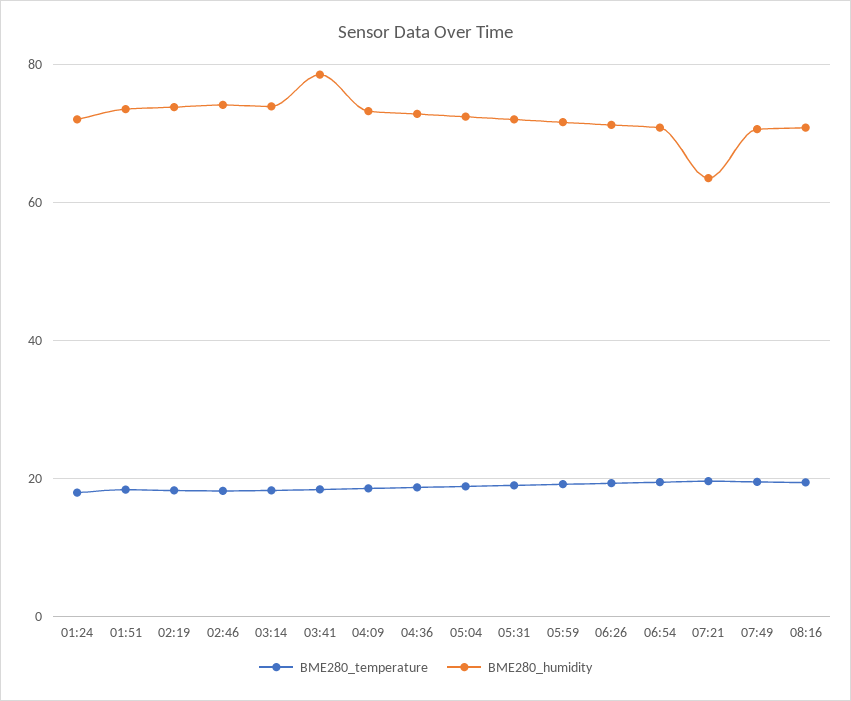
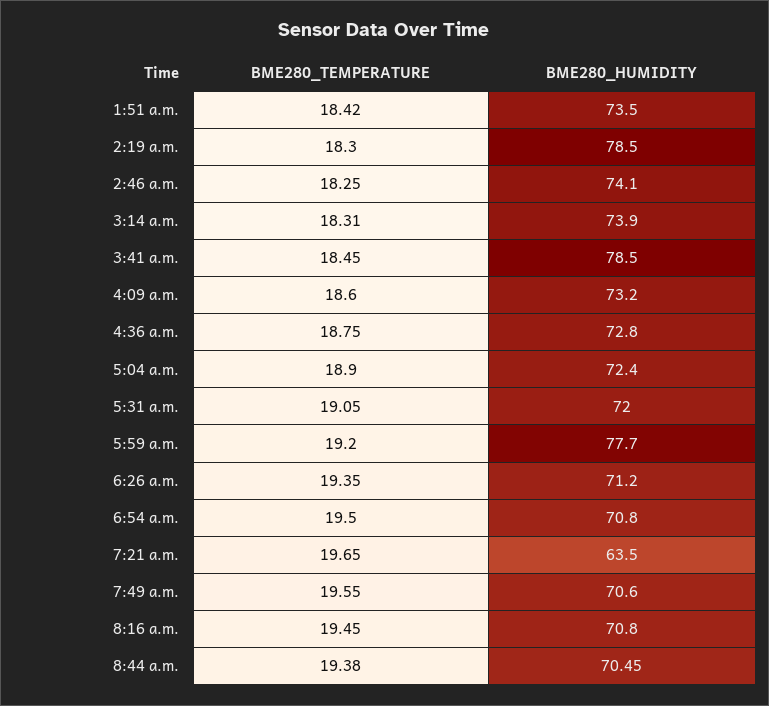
BME280_temperature, 01:24: 18 -> none
BME280_humidity, 01:24: 72 -> none
BME280_humidity, 02:19: 74 -> 78.5
BME280_humidity, 05:59: 72 -> 77.7
BME280_temperature, 8:44 a.m.: none -> 19.38
BME280_humidity, 8:44 a.m.: none -> 70.45

